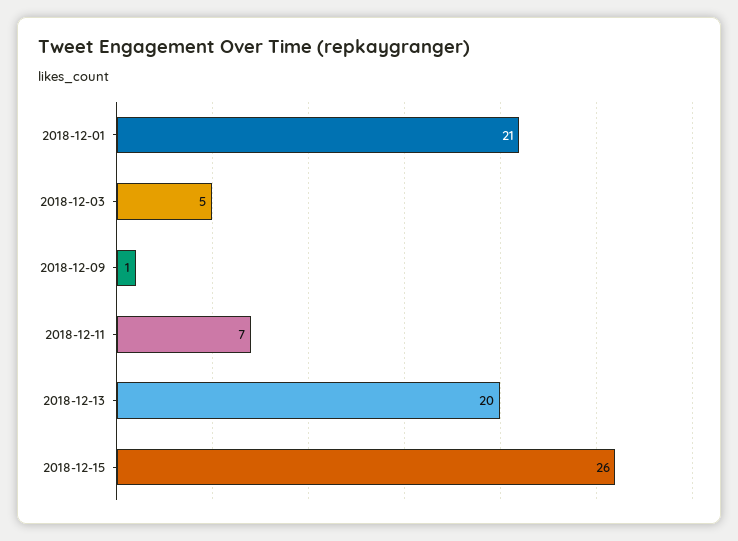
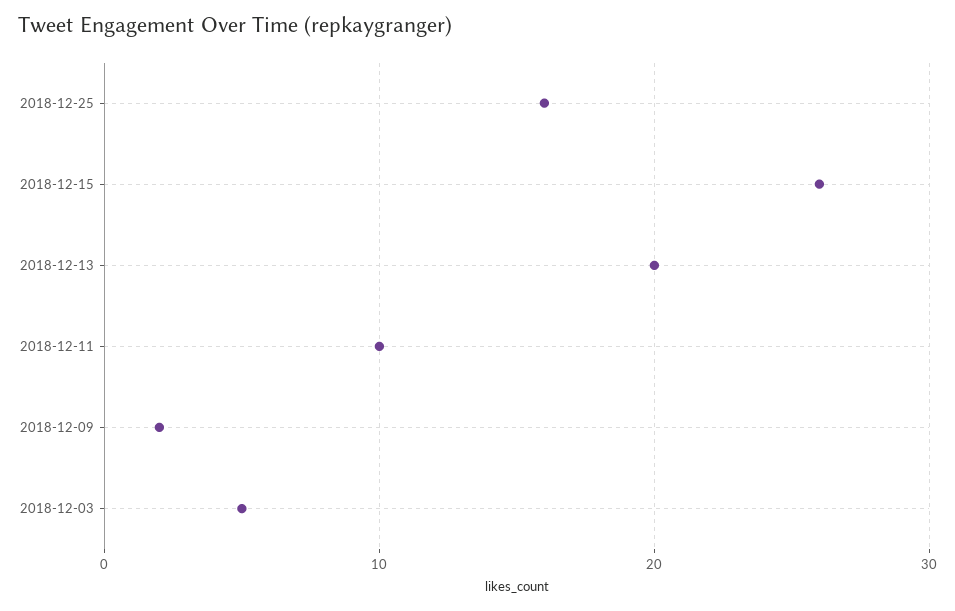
2018-12-01: 21 -> none
2018-12-09: 1 -> 2
2018-12-11: 7 -> 10
2018-12-25: none -> 16

